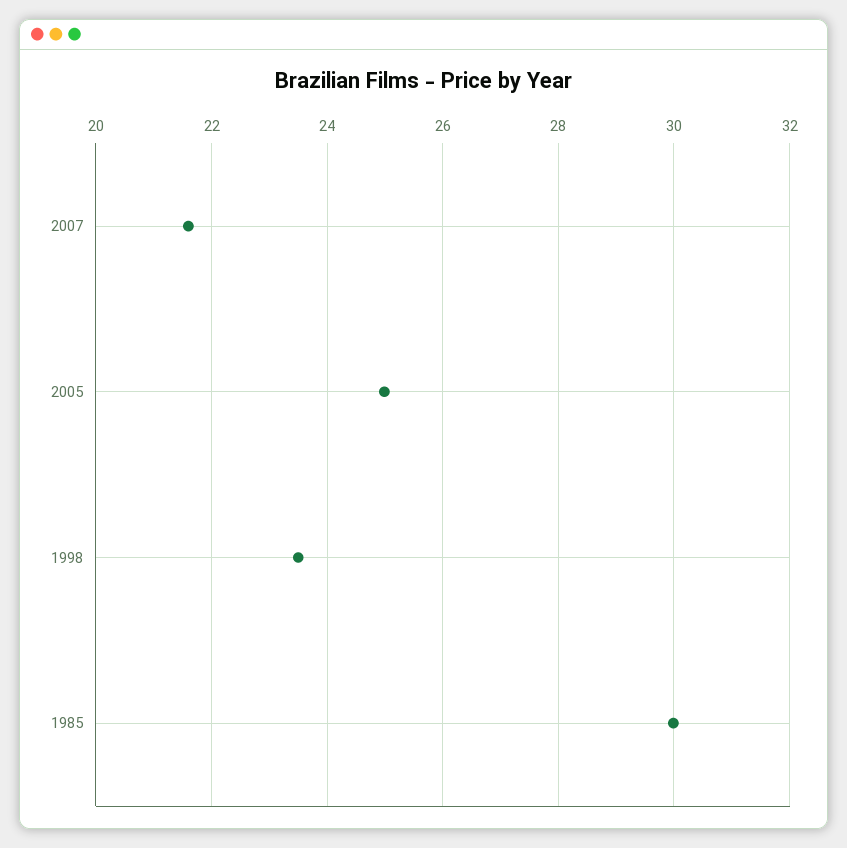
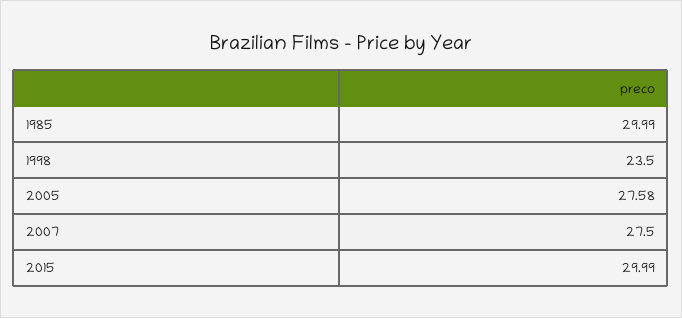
2007: 21.6 -> 27.5
2005: 25 -> 27.58
2015: none -> 29.99

